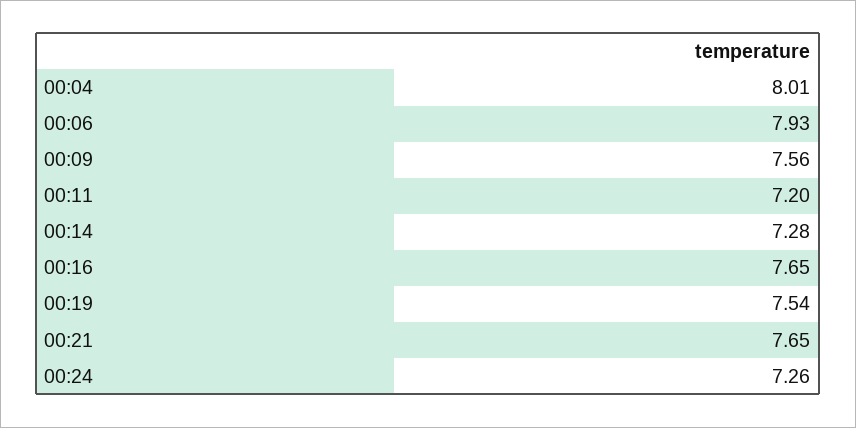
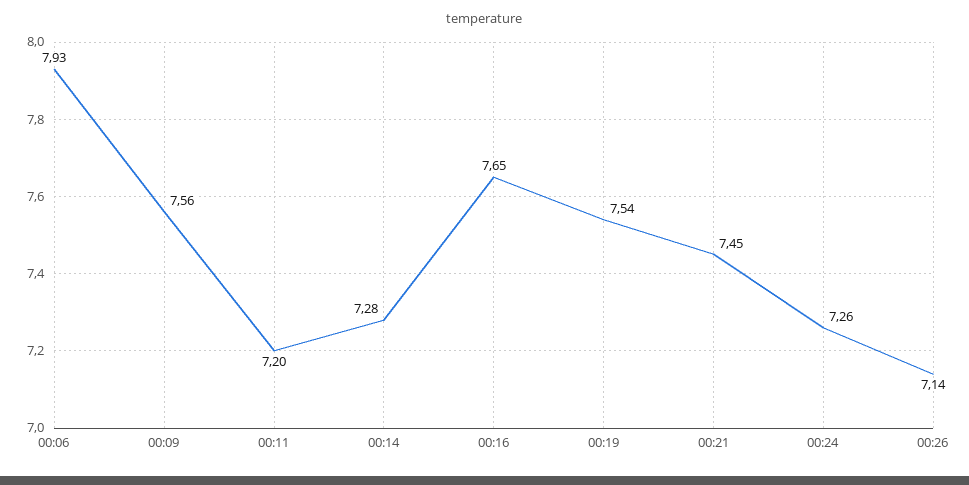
00:04: 8.01 -> none
00:21: 7.65 -> 7.45
00:26: none -> 7.14

